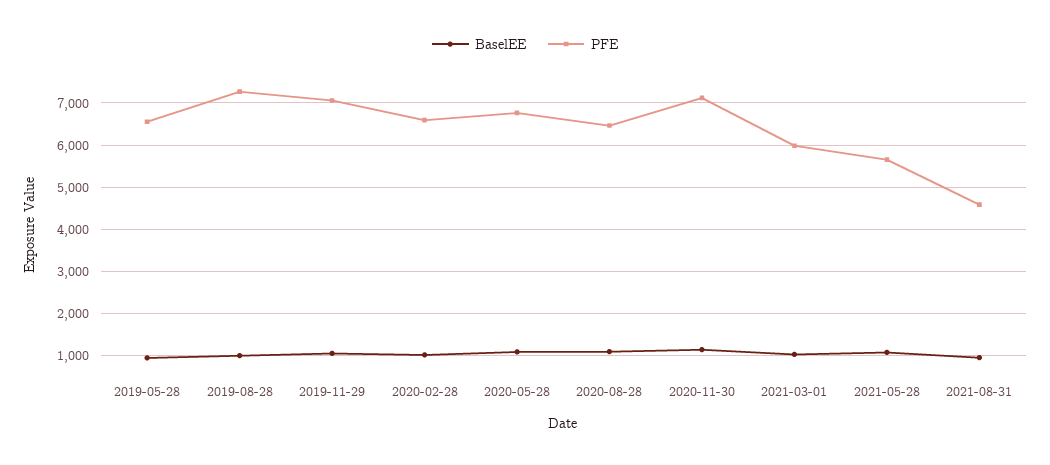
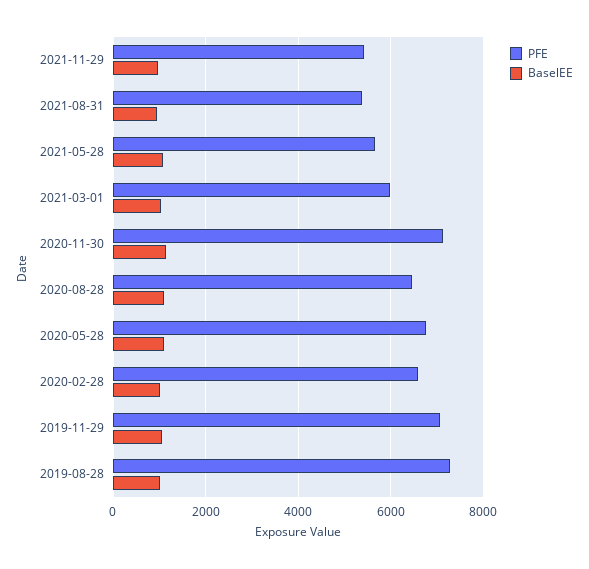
BaselEE, 2019-05-28: 1000 -> none
PFE, 2019-05-28: 6600 -> none
PFE, 2021-08-31: 4600 -> 5400
PFE, 2021-11-29: none -> 5400
BaselEE, 2021-11-29: none -> 1000

